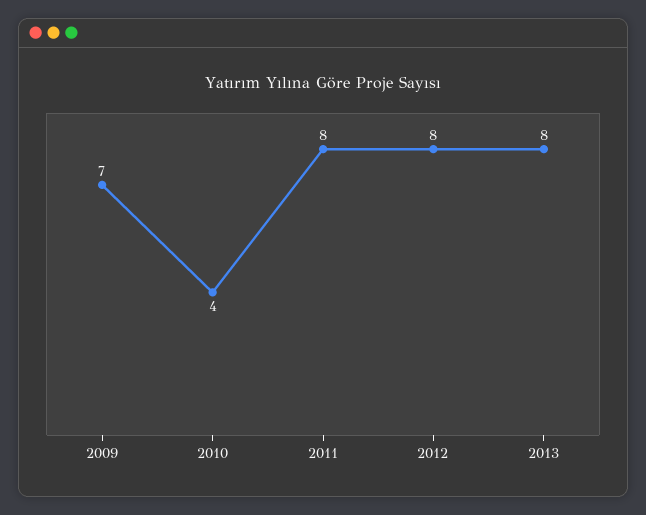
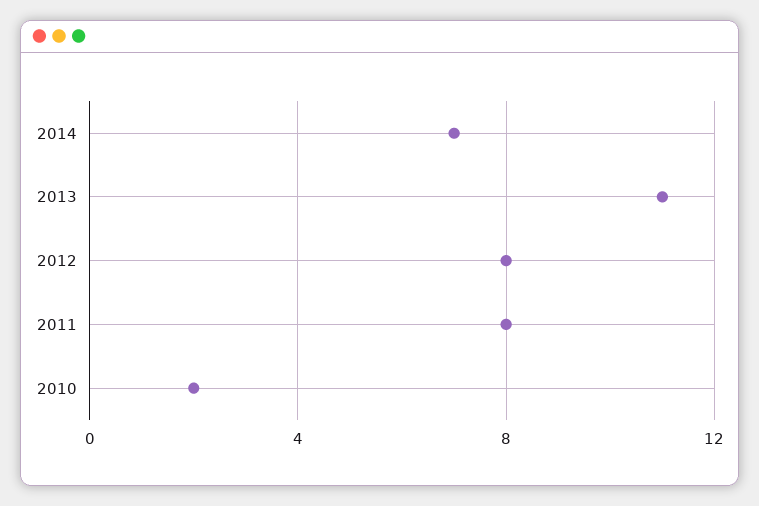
2009: 7 -> none
2010: 4 -> 2
2013: 8 -> 11
2014: none -> 7

